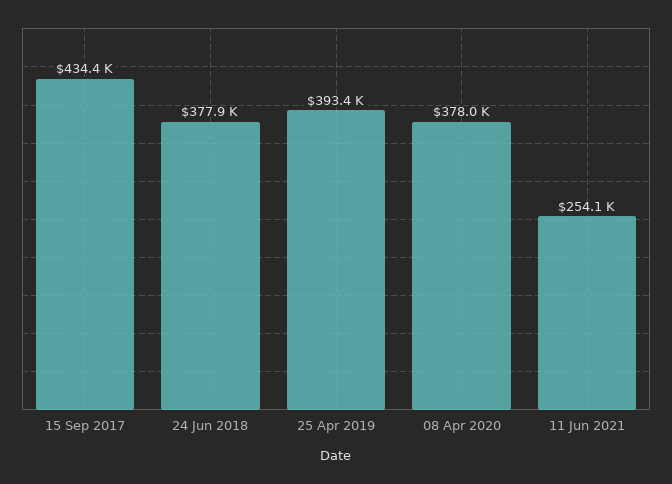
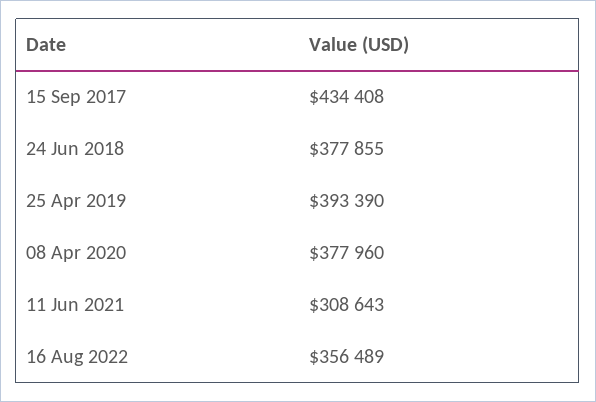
11 Jun 2021: 254100 -> 308643
16 Aug 2022: none -> 356489

